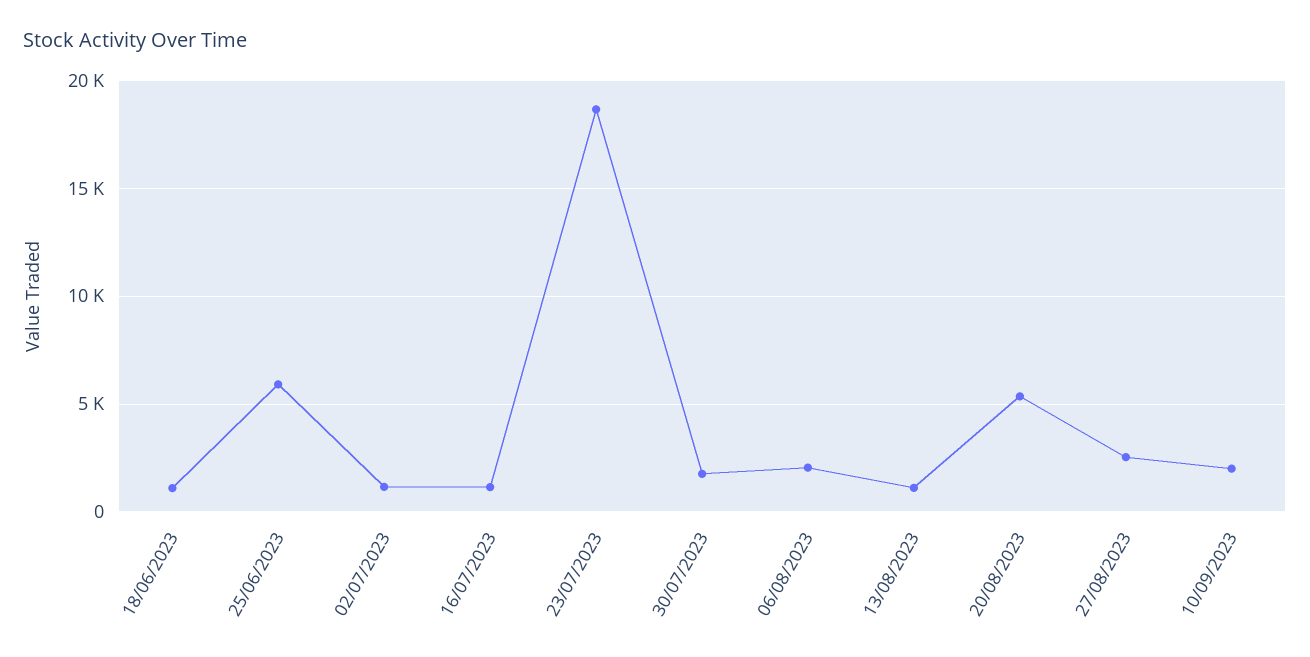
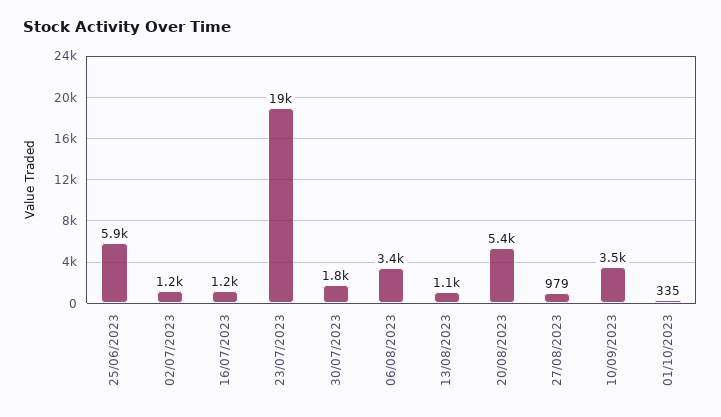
18/06/2023: 1000 -> none
06/08/2023: 2000 -> 3400
27/08/2023: 2500 -> 979
10/09/2023: 2000 -> 3500
01/10/2023: none -> 335

